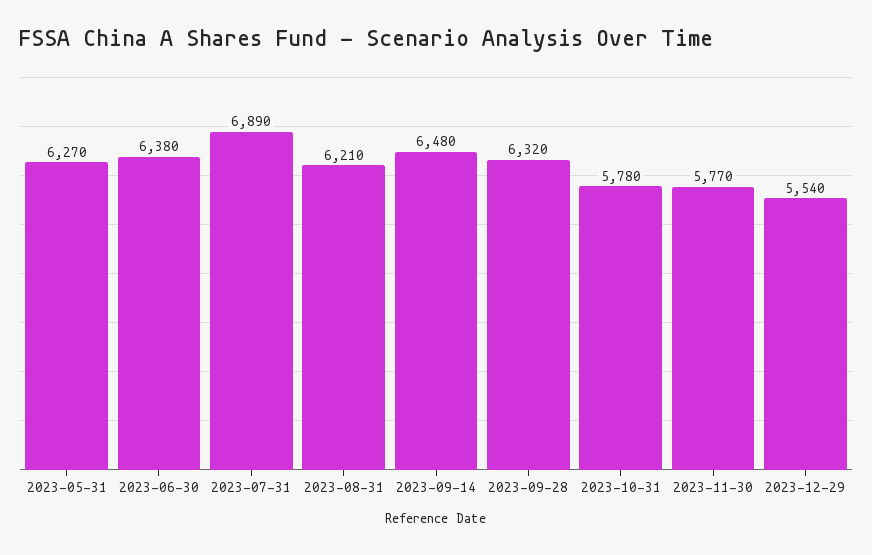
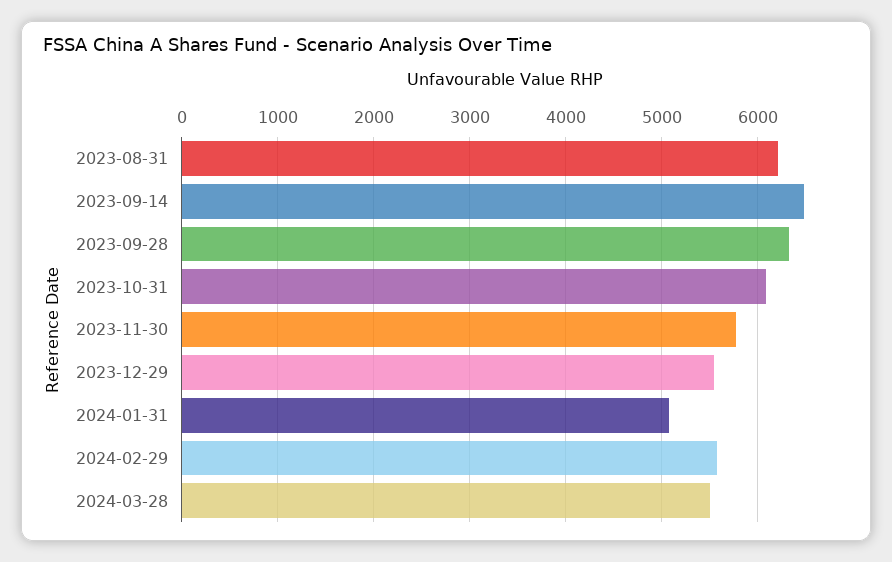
2023-05-31: 6270 -> none
2023-06-30: 6380 -> none
2023-07-31: 6890 -> none
2023-10-31: 5780 -> 6100
2024-01-31: none -> 5100
2024-02-29: none -> 5600
2024-03-28: none -> 5500

